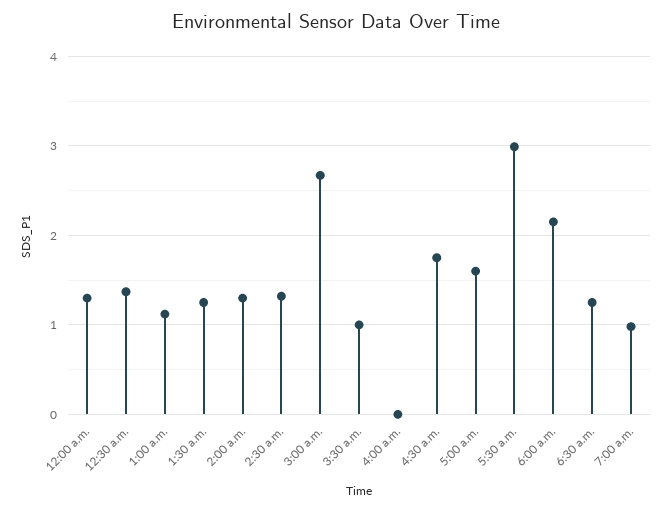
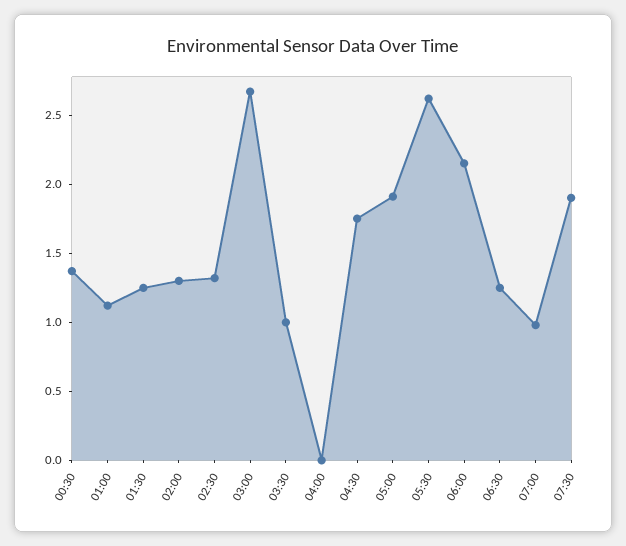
12:00 a.m.: 1.3 -> none
5:00 a.m.: 1.6 -> 1.9
5:30 a.m.: 3 -> 2.6
07:30: none -> 1.9

